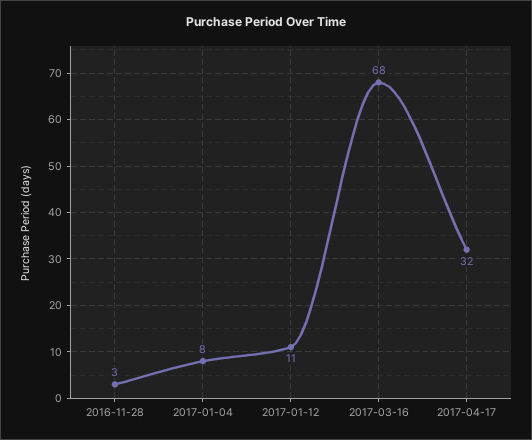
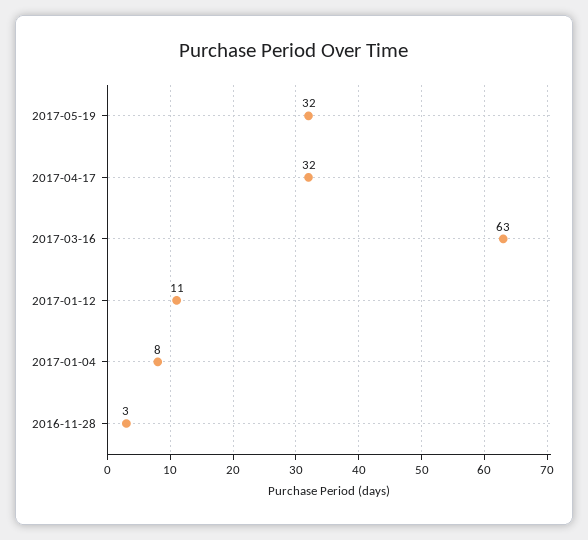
2017-03-16: 68 -> 63
2017-05-19: none -> 32

